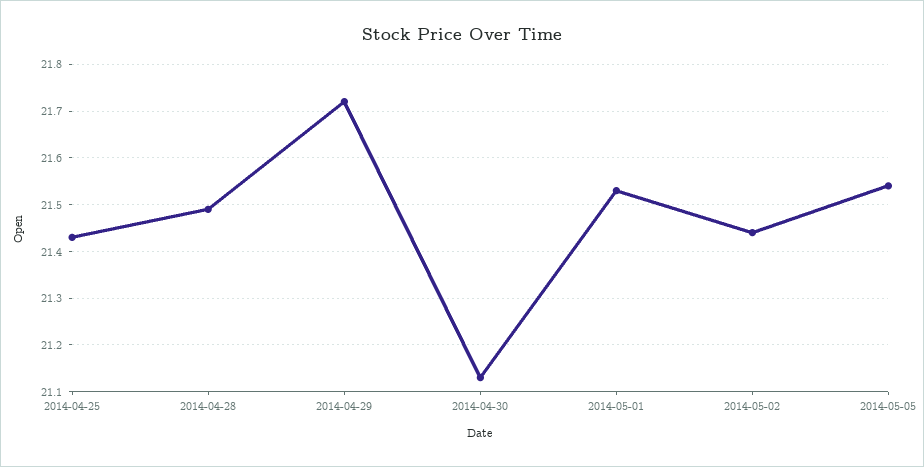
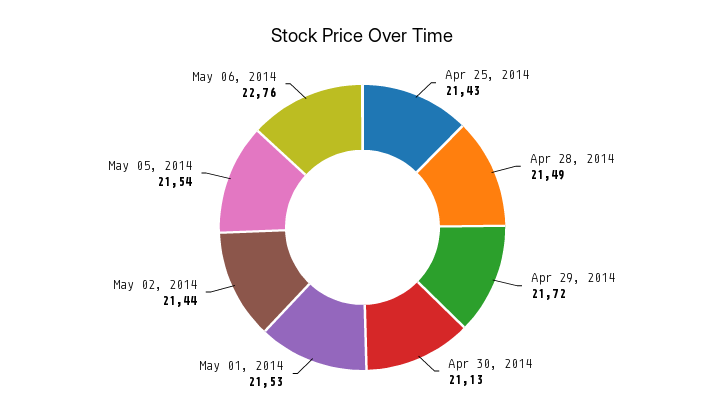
May 06, 2014: none -> 22.76

